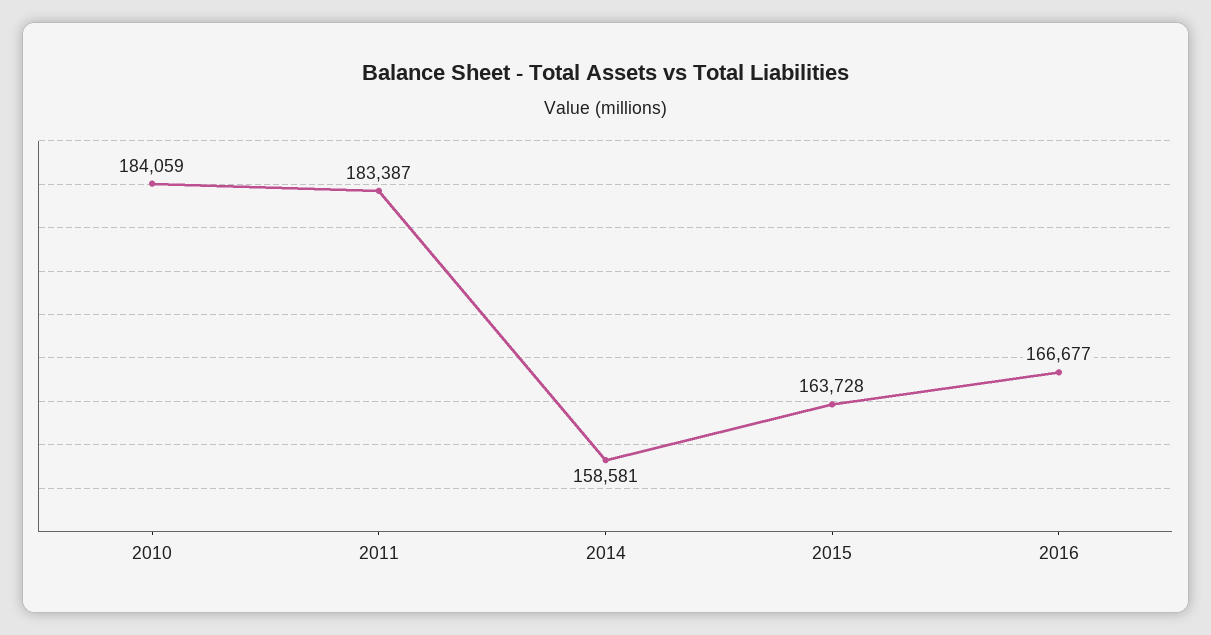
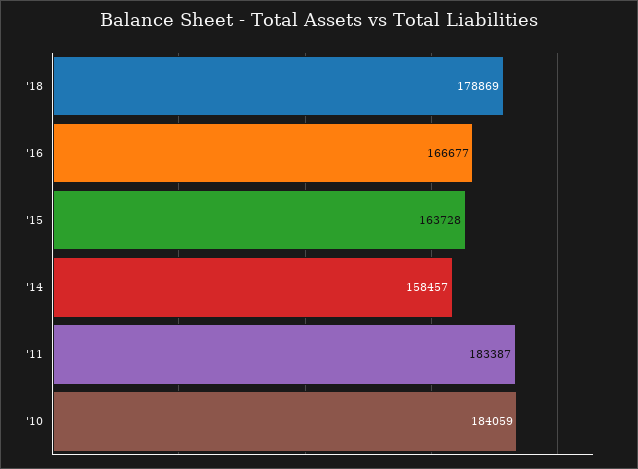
2014: 158581 -> 158457
'18: none -> 178869

